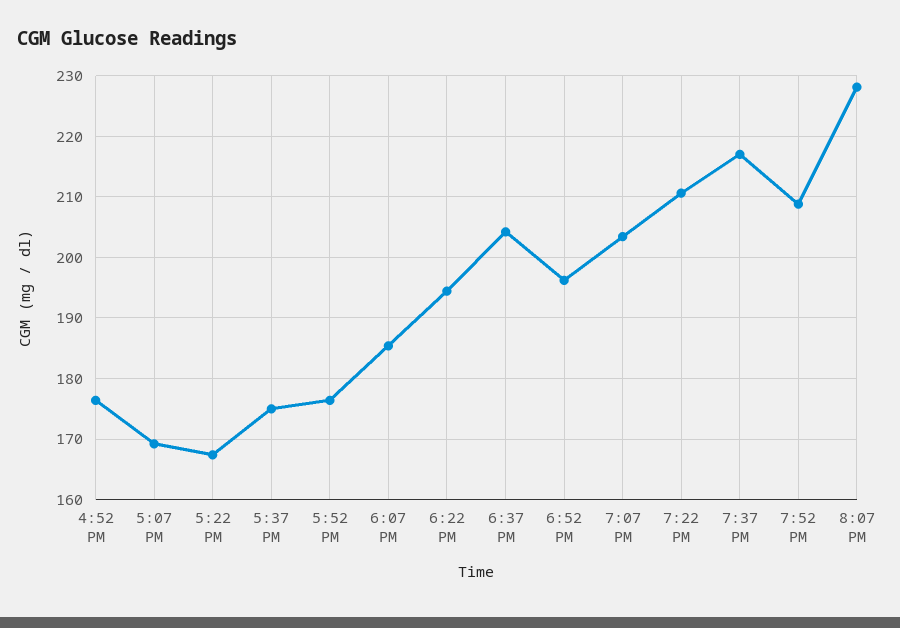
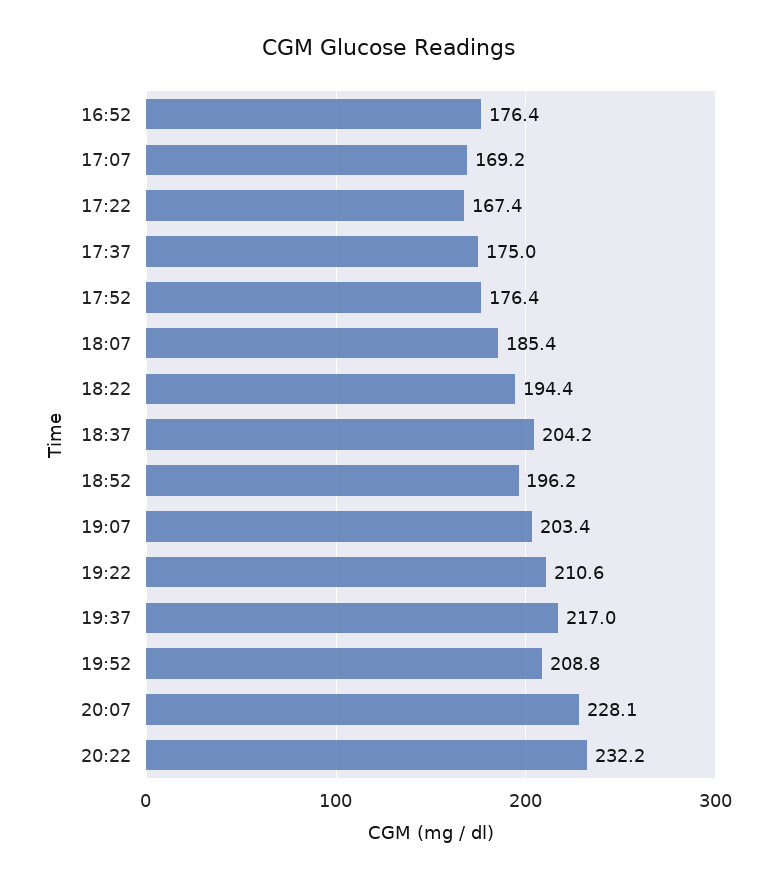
20:22: none -> 232.2

